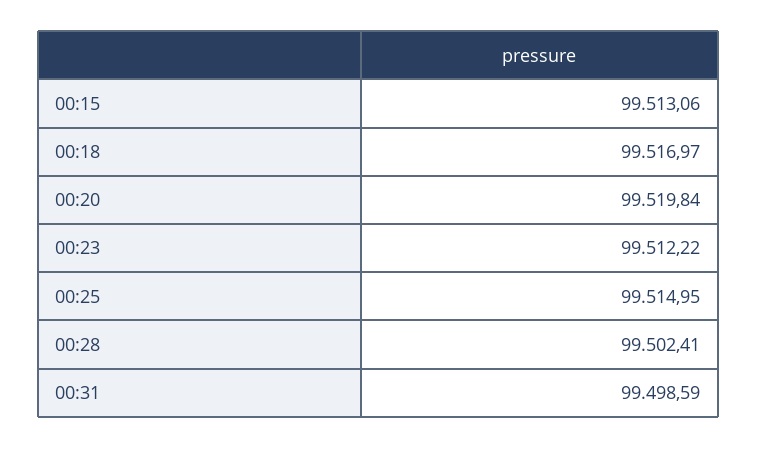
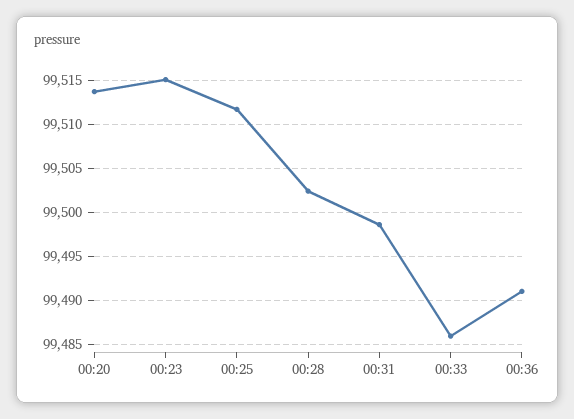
00:15: 99513.06 -> none
00:18: 99516.97 -> none
00:20: 99519.84 -> 99514
00:23: 99512.22 -> 99515
00:25: 99514.95 -> 99512
00:33: none -> 99486
00:36: none -> 99491

